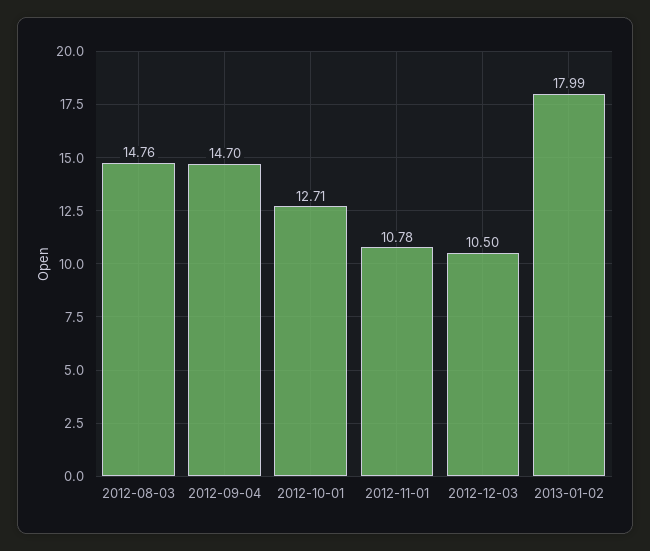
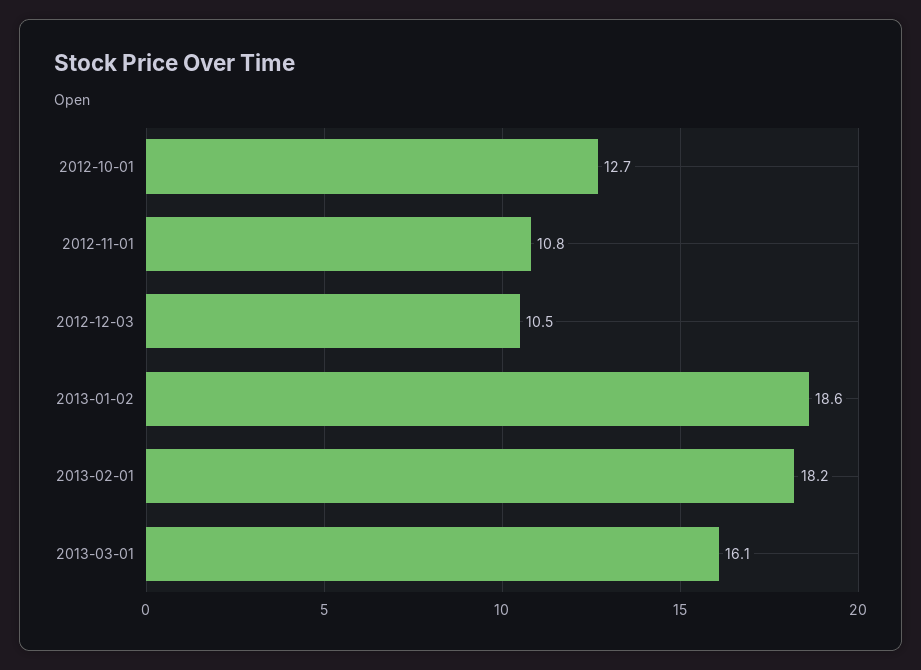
2012-08-03: 14.76 -> none
2012-09-04: 14.7 -> none
2013-01-02: 17.99 -> 18.6
2013-02-01: none -> 18.2
2013-03-01: none -> 16.1

